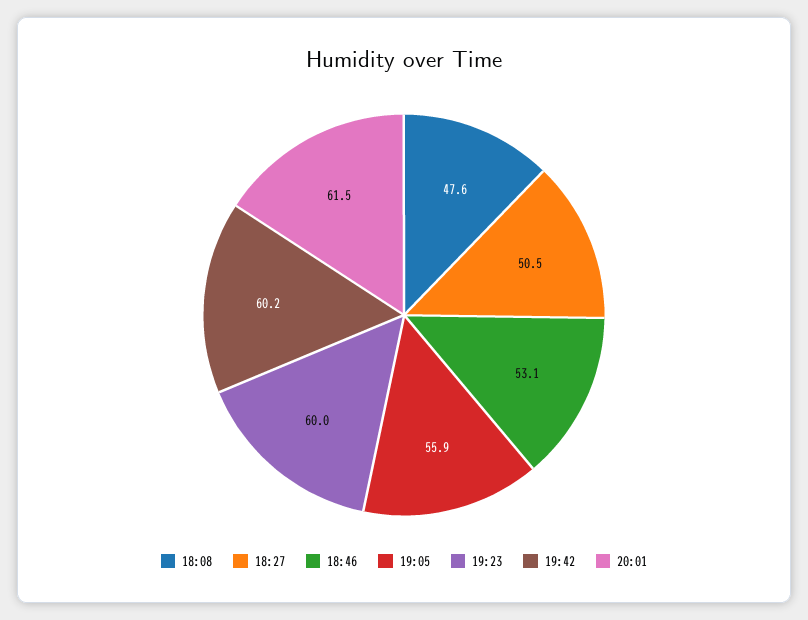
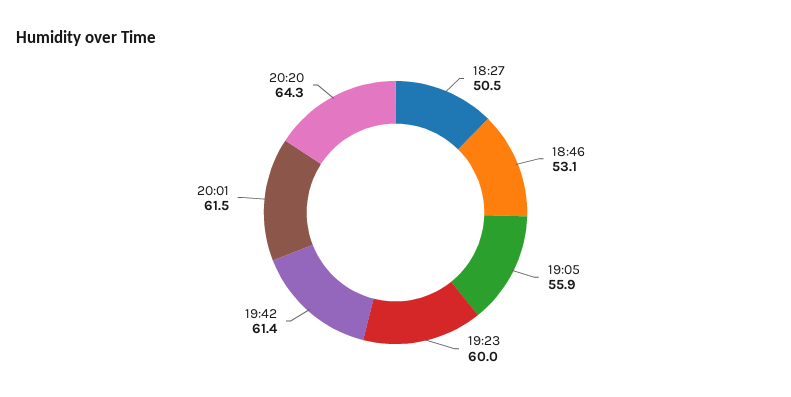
18:08: 47.6 -> none
19:42: 60.2 -> 61.4
20:20: none -> 64.3

